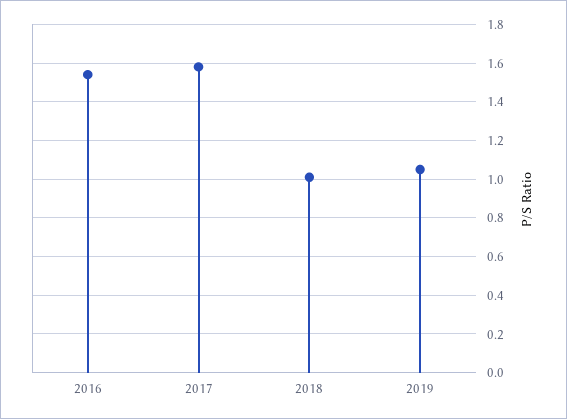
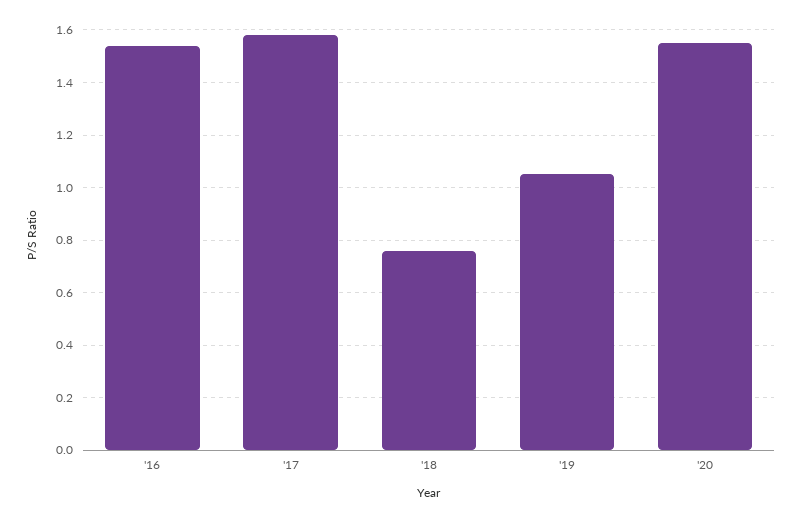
2018: 1 -> 0.75
'20: none -> 1.55

